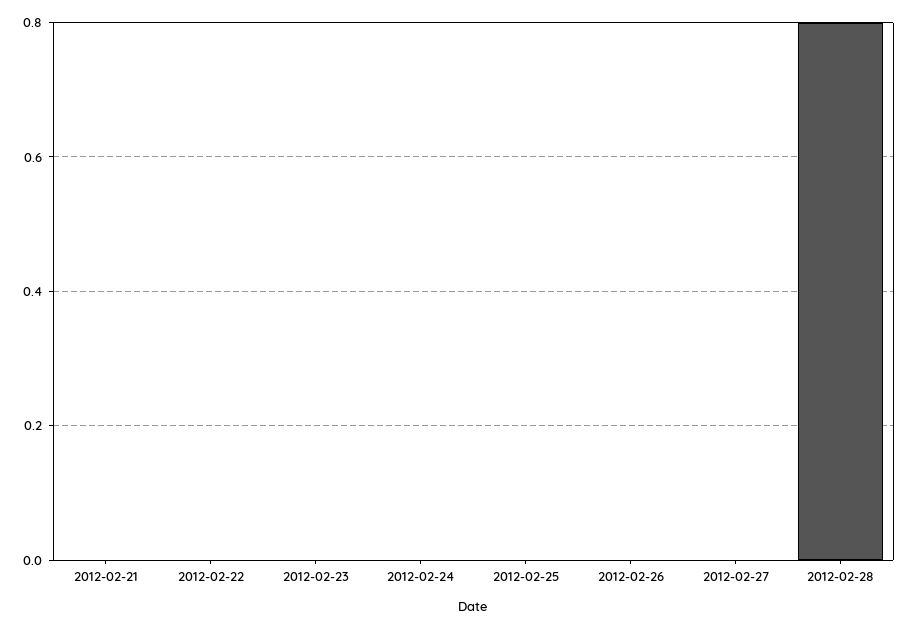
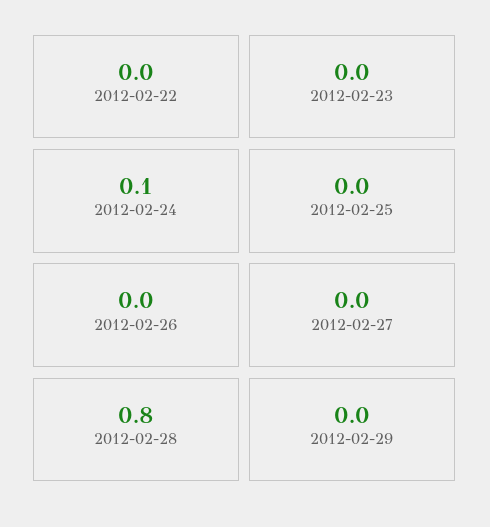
2012-02-21: 0 -> none
2012-02-24: 0 -> 0.1
2012-02-29: none -> 0

